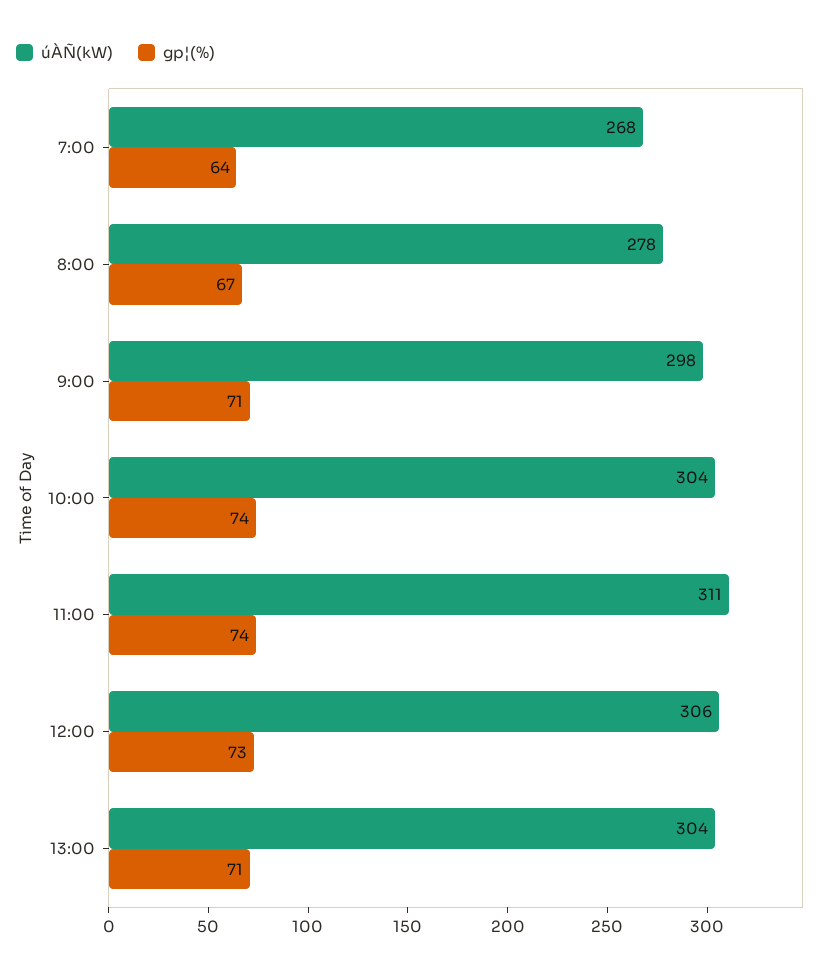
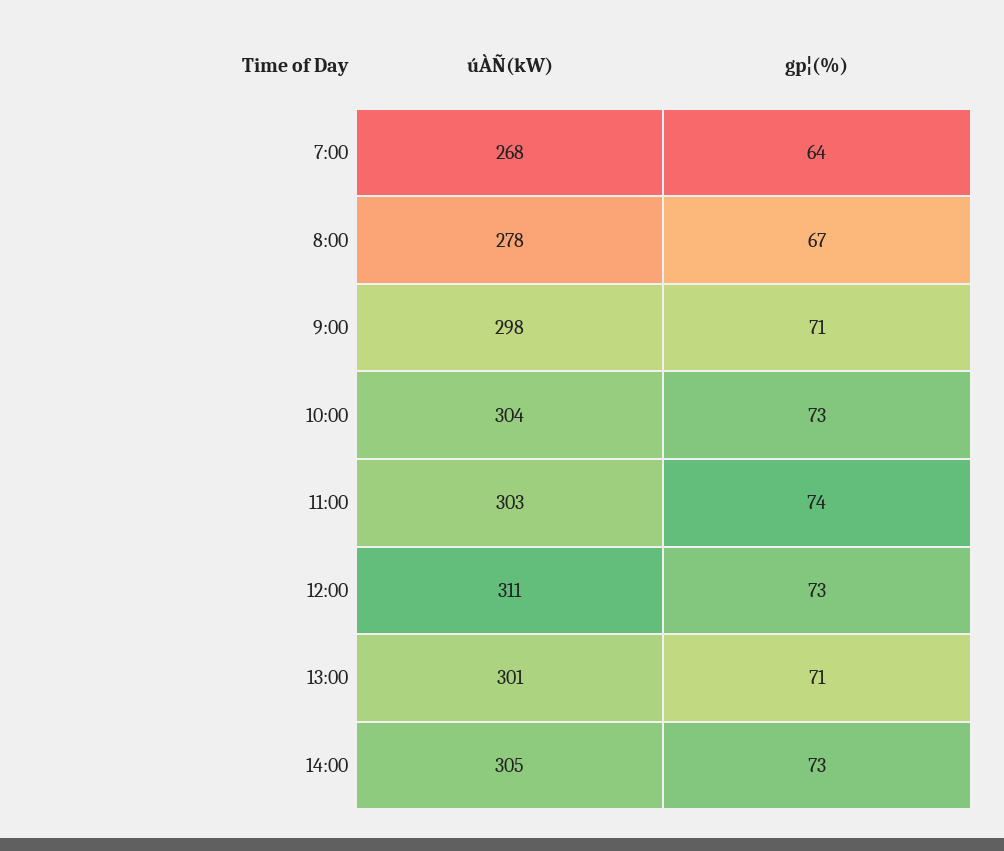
gp¦(%), 10:00: 74 -> 73
úÀÑ(kW), 11:00: 311 -> 303
úÀÑ(kW), 12:00: 306 -> 311
úÀÑ(kW), 13:00: 304 -> 301
úÀÑ(kW), 14:00: none -> 305
gp¦(%), 14:00: none -> 73

